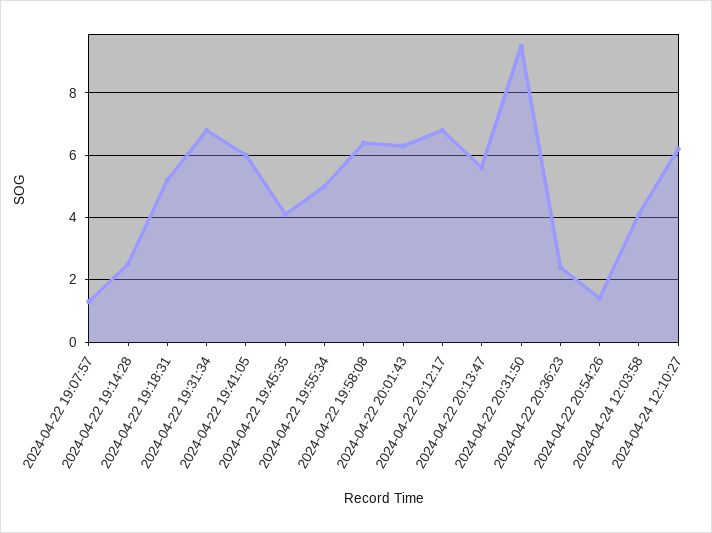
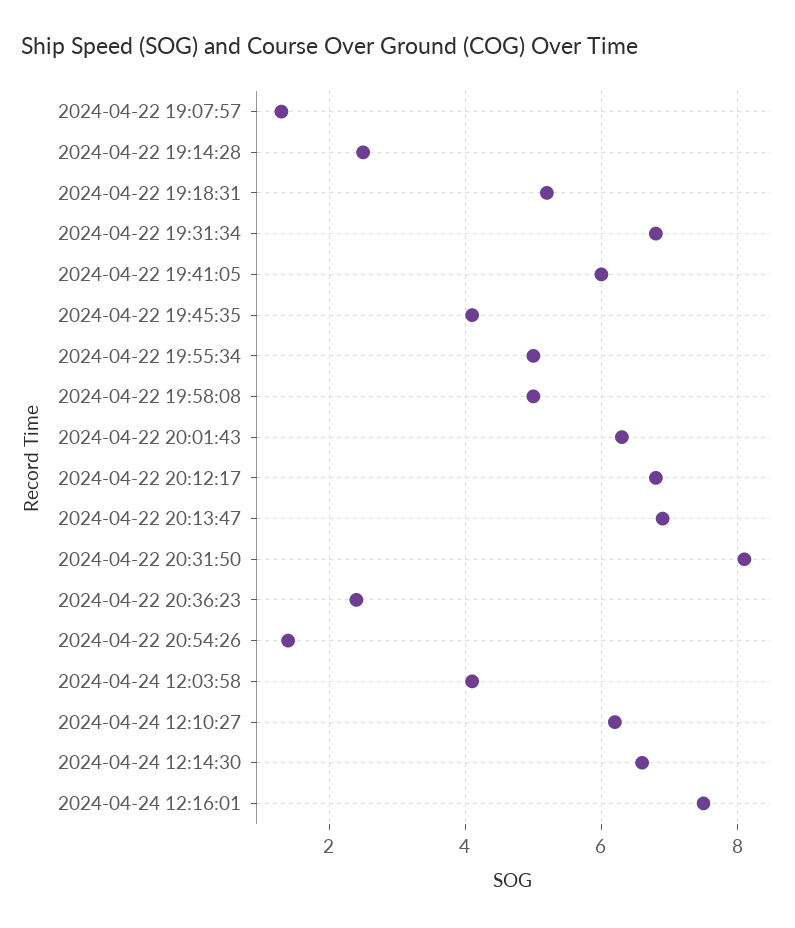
2024-04-22 19:58:08: 6.5 -> 5
2024-04-22 20:13:47: 5.5 -> 7
2024-04-22 20:31:50: 9.5 -> 8
2024-04-24 12:14:30: none -> 6.5
2024-04-24 12:16:01: none -> 7.5

